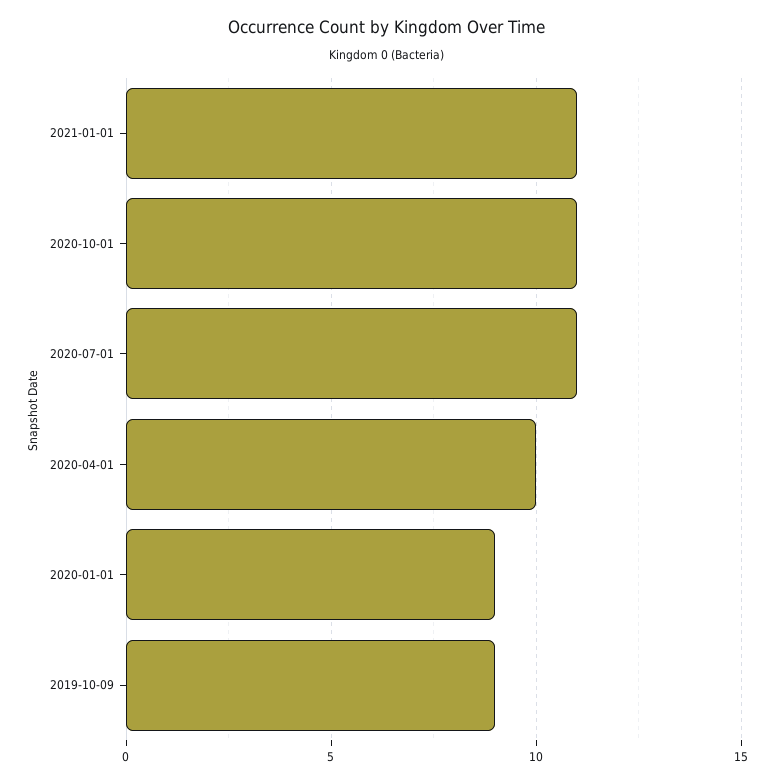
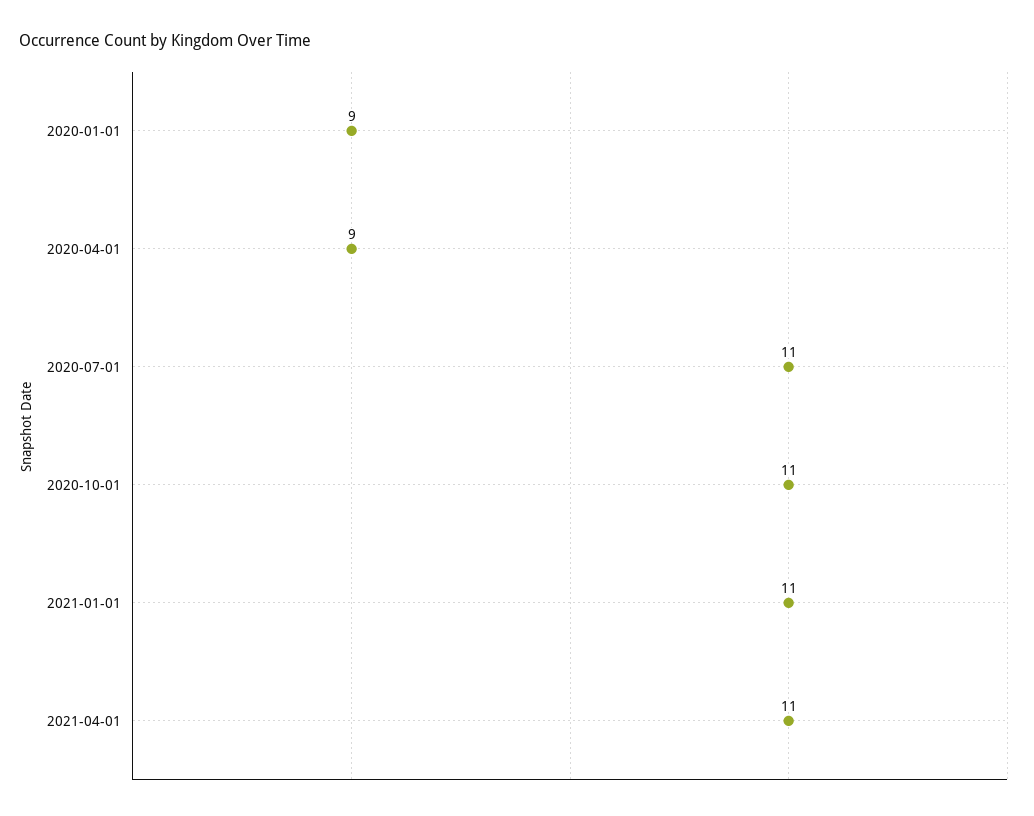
2020-04-01: 10 -> 9
2019-10-09: 9 -> none
2021-04-01: none -> 11

